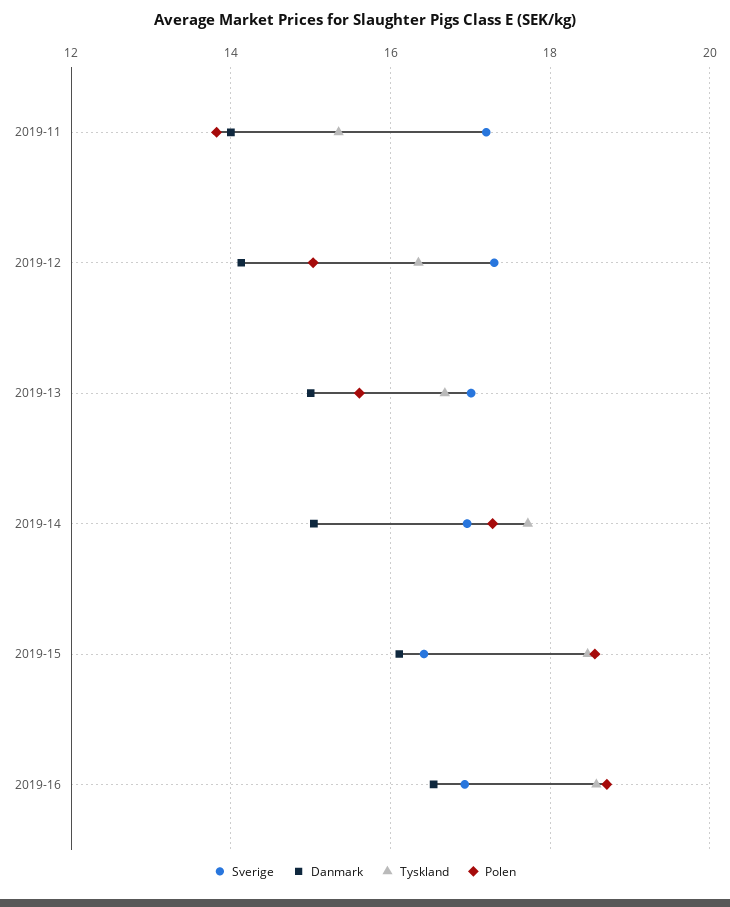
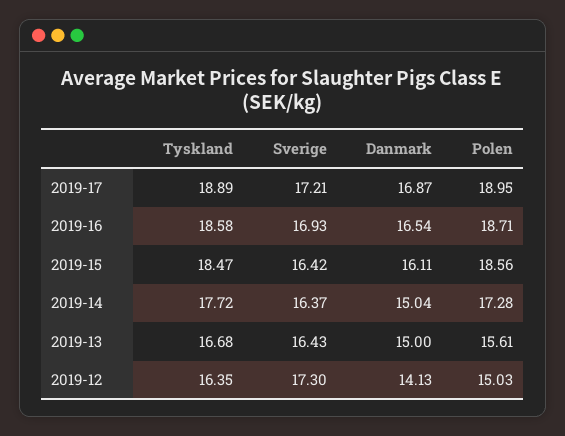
Sverige, 2019-11: 17.2 -> none
Danmark, 2019-11: 14 -> none
Tyskland, 2019-11: 15.4 -> none
Polen, 2019-11: 13.8 -> none
Sverige, 2019-13: 17 -> 16.43
Sverige, 2019-14: 17 -> 16.37
Tyskland, 2019-17: none -> 18.89
Sverige, 2019-17: none -> 17.21
Danmark, 2019-17: none -> 16.87
Polen, 2019-17: none -> 18.95

